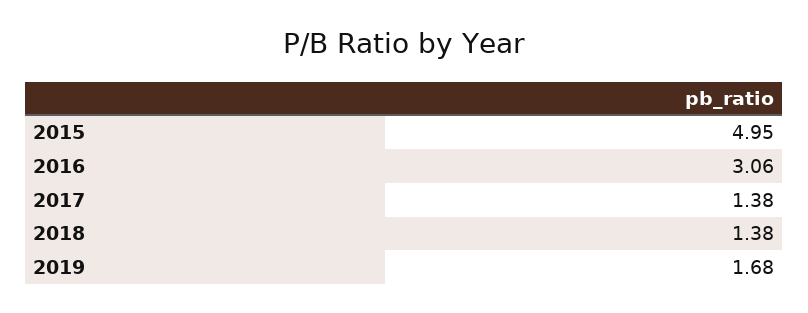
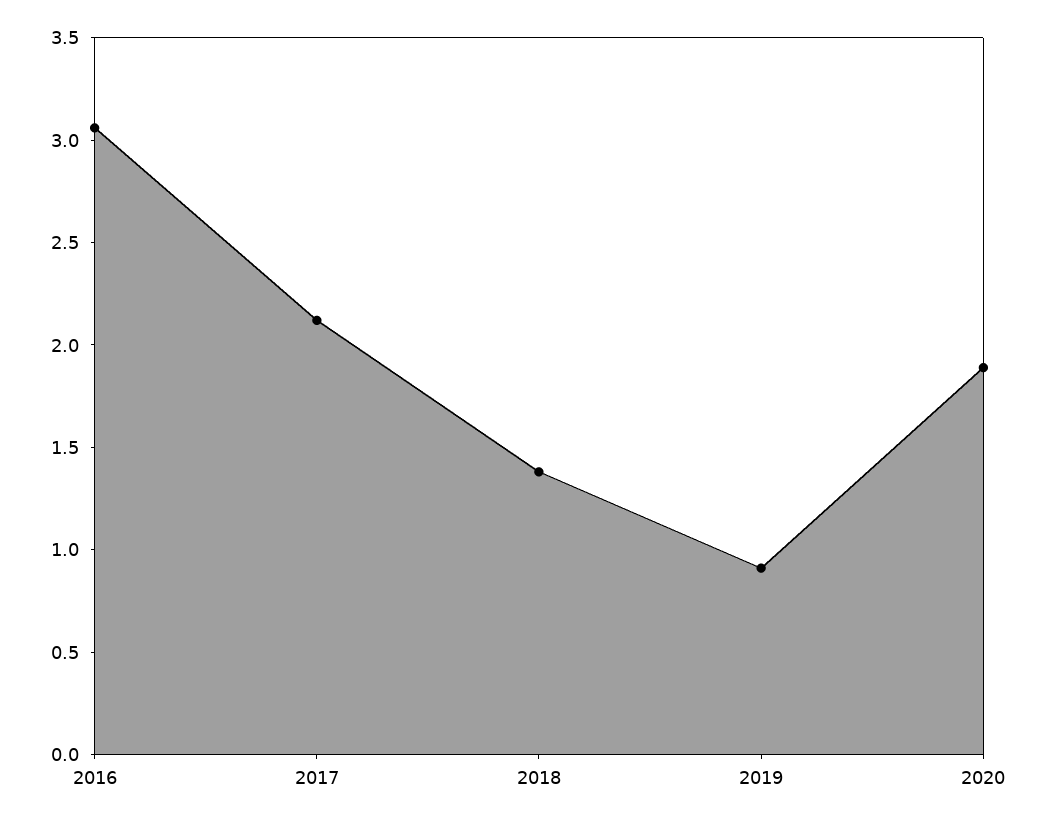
2015: 4.95 -> none
2017: 1.38 -> 2.1
2019: 1.68 -> 0.9
2020: none -> 1.9

